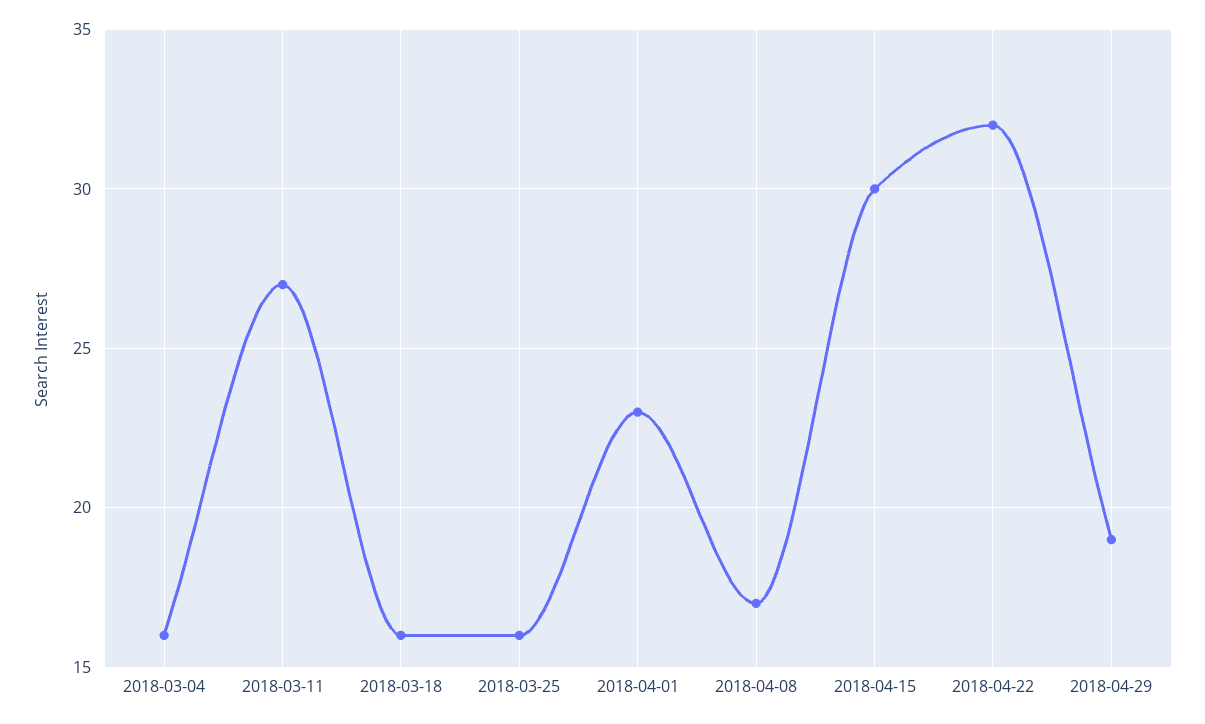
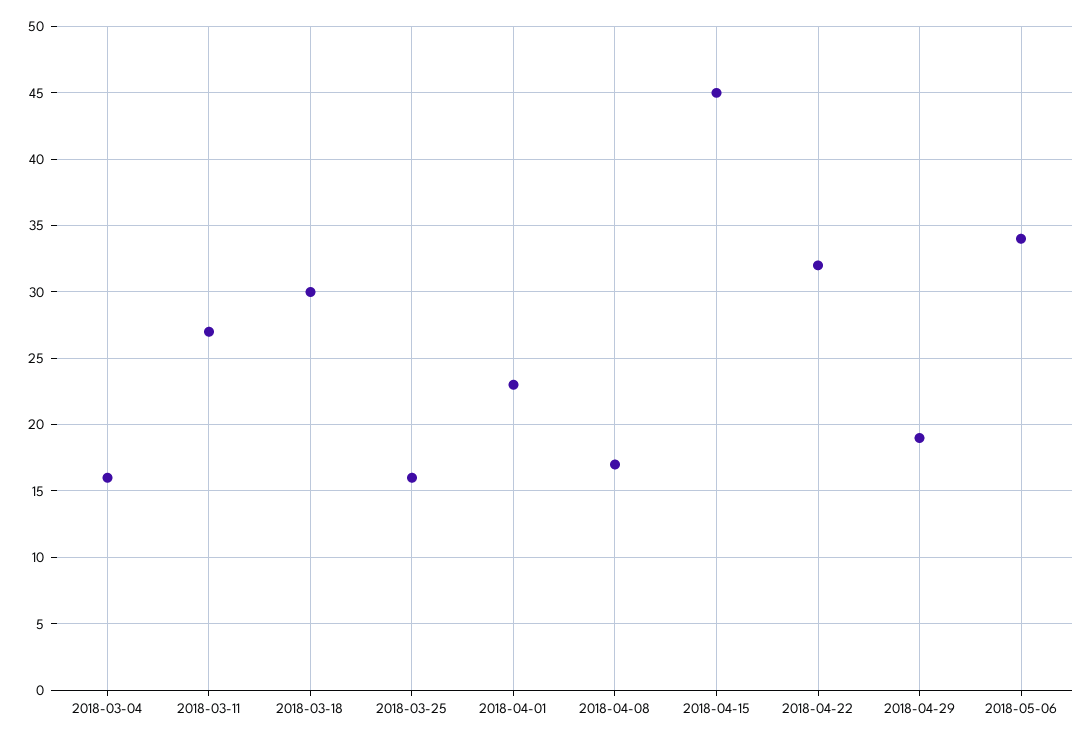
2018-03-18: 16 -> 30
2018-04-15: 30 -> 45
2018-05-06: none -> 34

